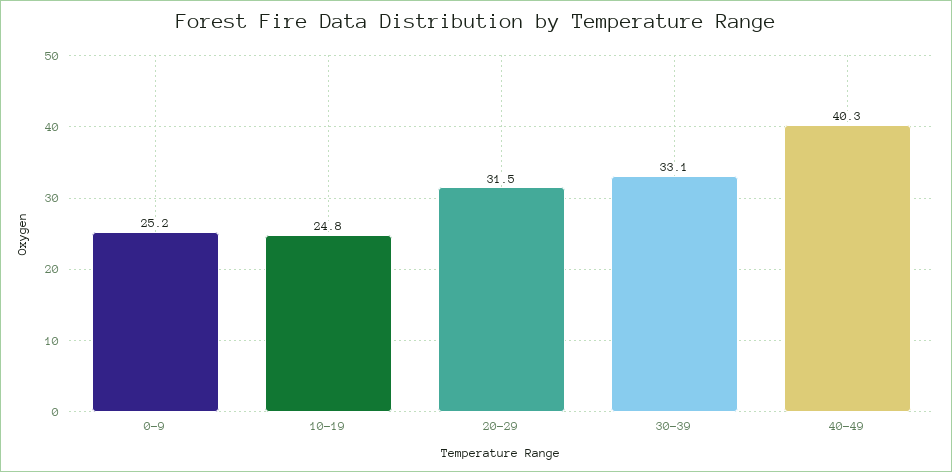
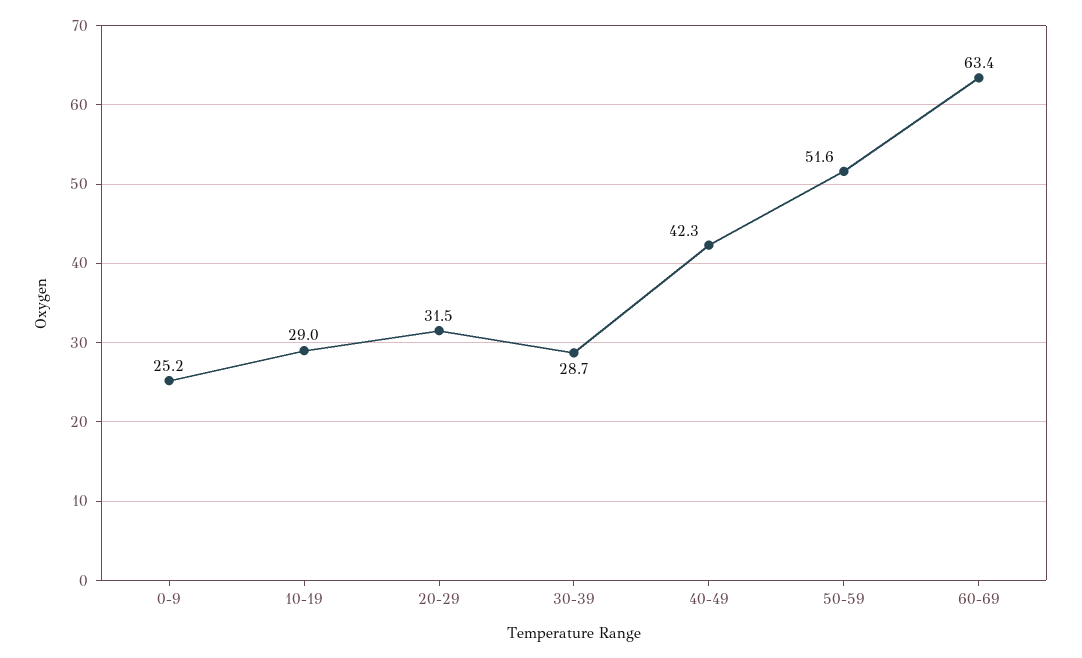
10-19: 24.8 -> 29
30-39: 33.1 -> 28.7
40-49: 40.3 -> 42.3
50-59: none -> 51.6
60-69: none -> 63.4

